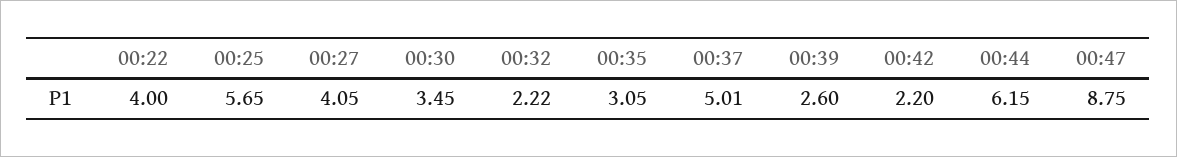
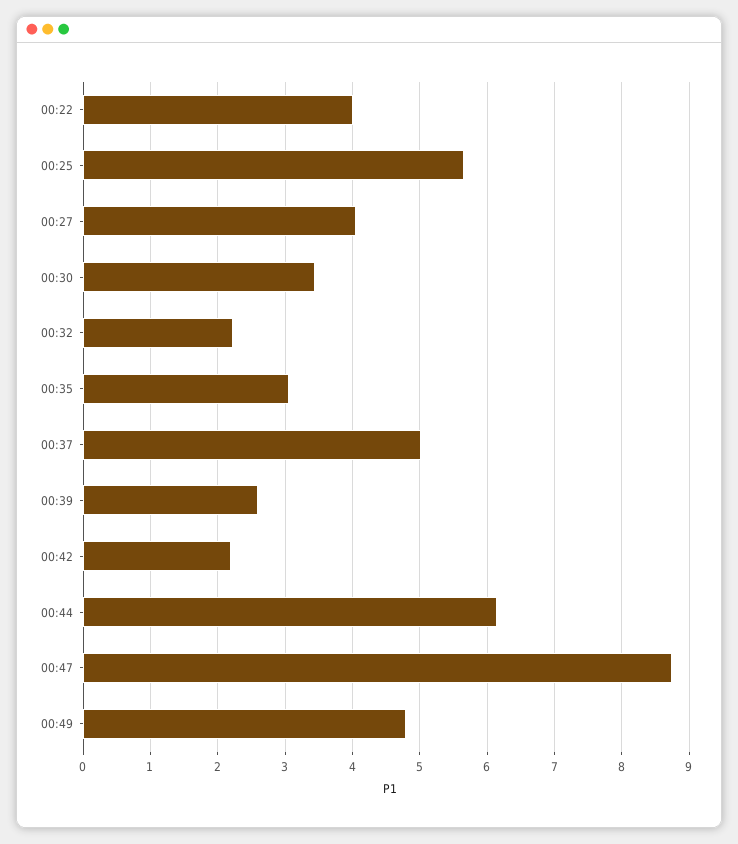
00:49: none -> 4.8

